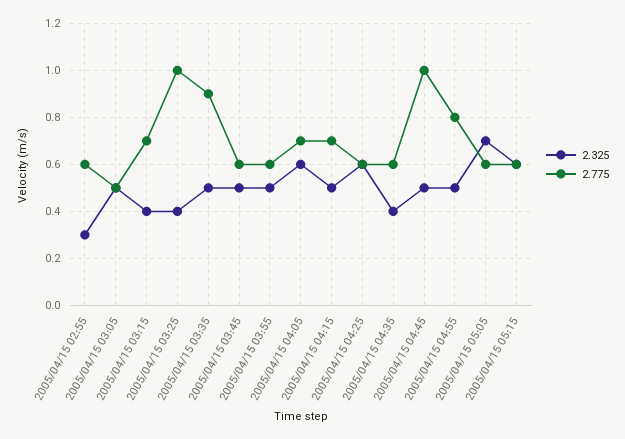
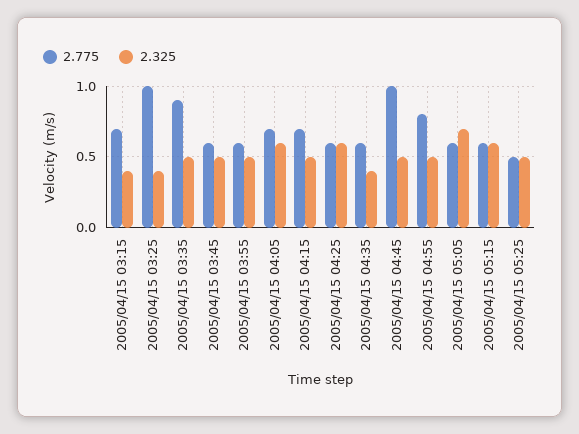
2.325, 2005/04/15 02:55: 0.3 -> none
2.775, 2005/04/15 02:55: 0.6 -> none
2.325, 2005/04/15 03:05: 0.5 -> none
2.775, 2005/04/15 03:05: 0.5 -> none
2.775, 2005/04/15 05:25: none -> 0.5
2.325, 2005/04/15 05:25: none -> 0.5

